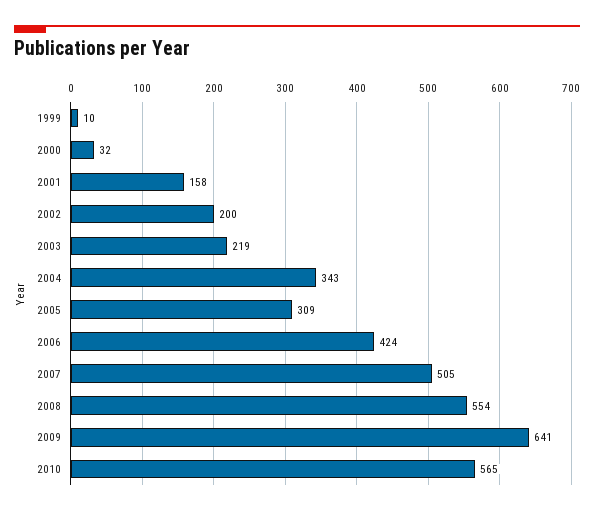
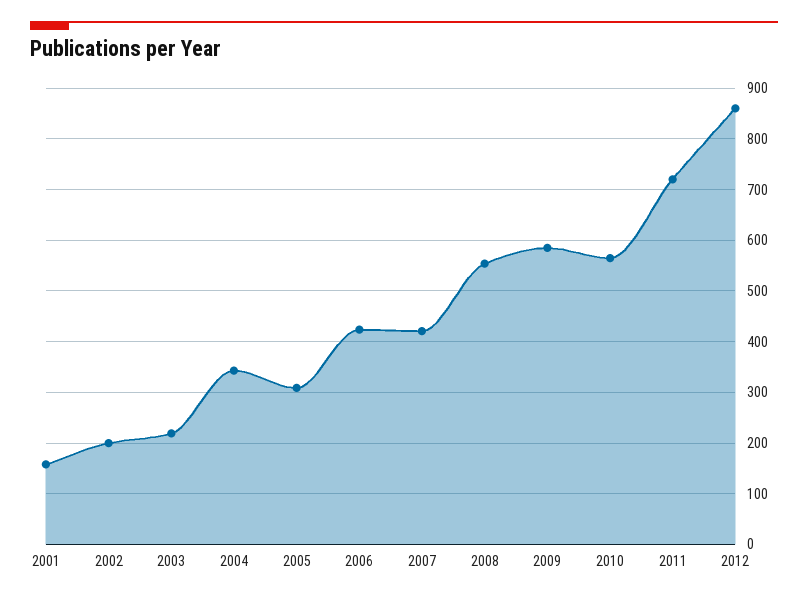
1999: 10 -> none
2000: 32 -> none
2007: 505 -> 420
2009: 641 -> 580
2011: none -> 720
2012: none -> 860

